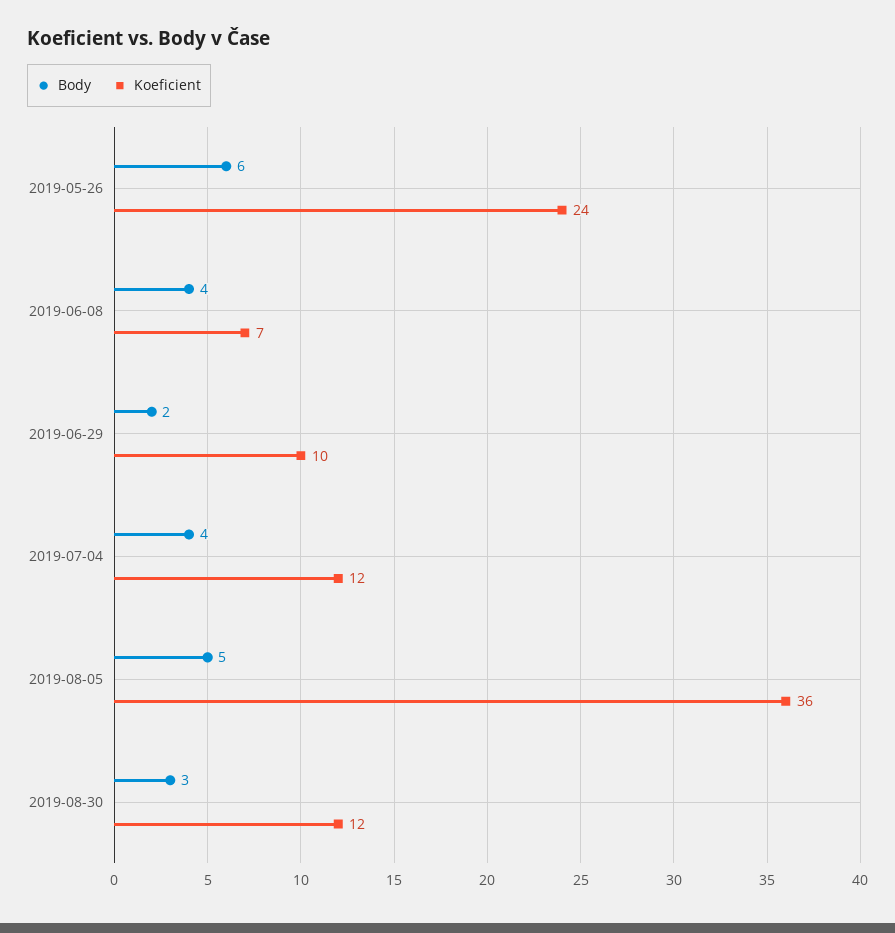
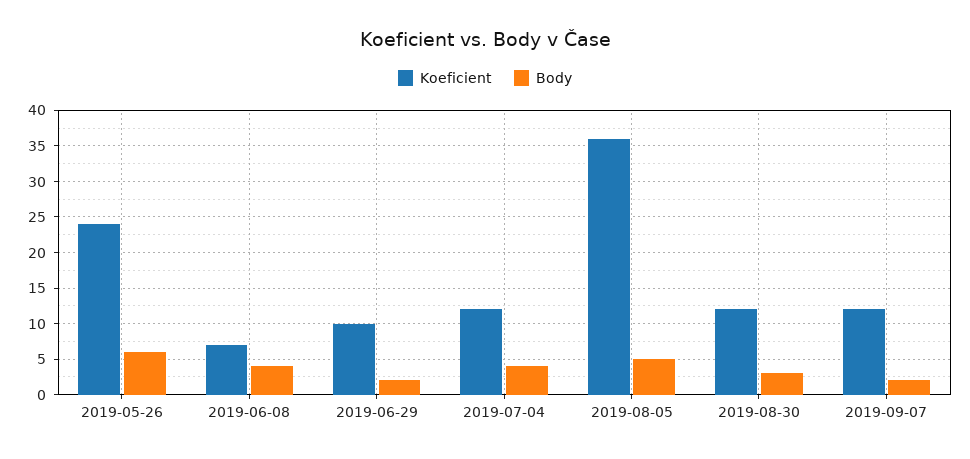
Koeficient, 2019-09-07: none -> 12
Body, 2019-09-07: none -> 2

